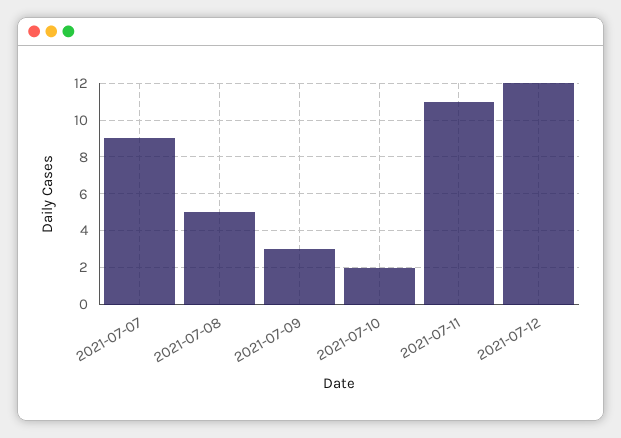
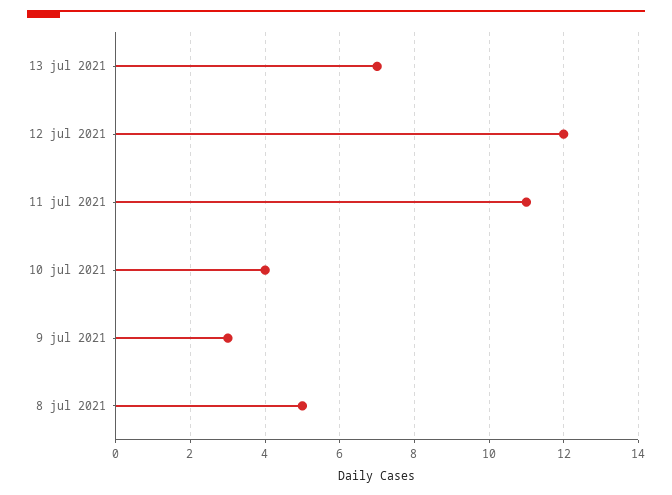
2021-07-07: 9 -> none
2021-07-10: 2 -> 4
13 jul 2021: none -> 7

